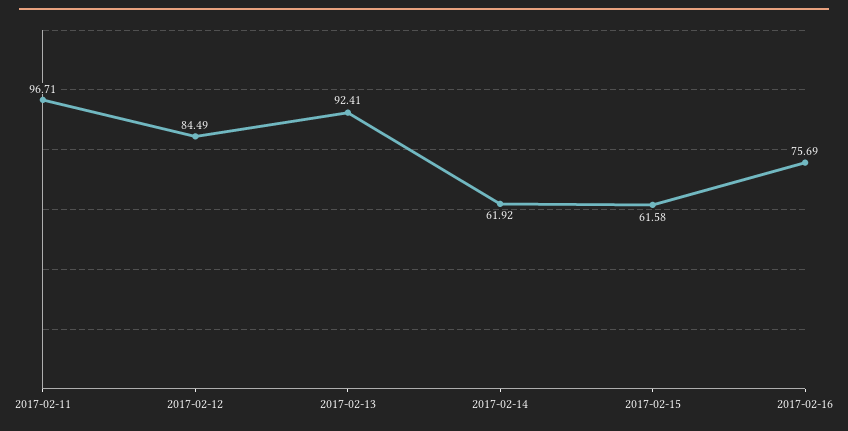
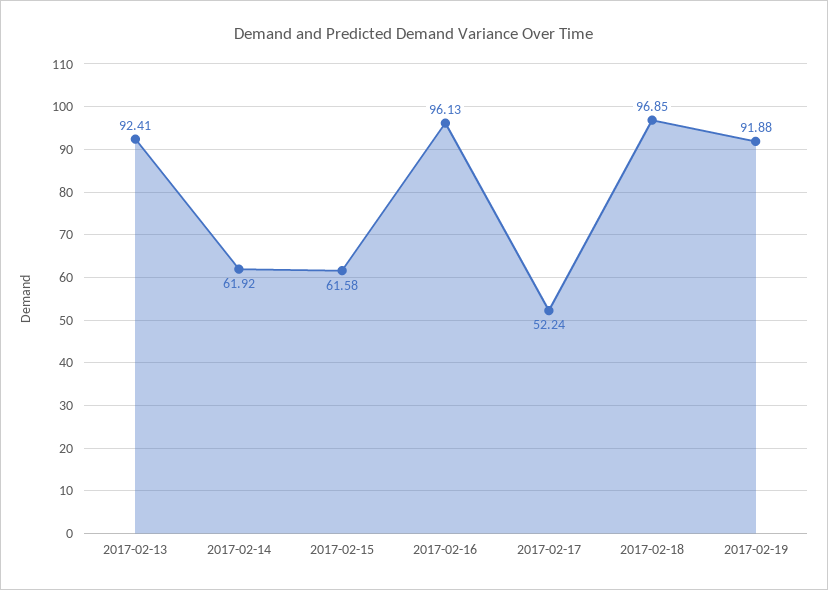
2017-02-11: 96.71 -> none
2017-02-12: 84.49 -> none
2017-02-16: 75.69 -> 96.13
2017-02-17: none -> 52.24
2017-02-18: none -> 96.85
2017-02-19: none -> 91.88

